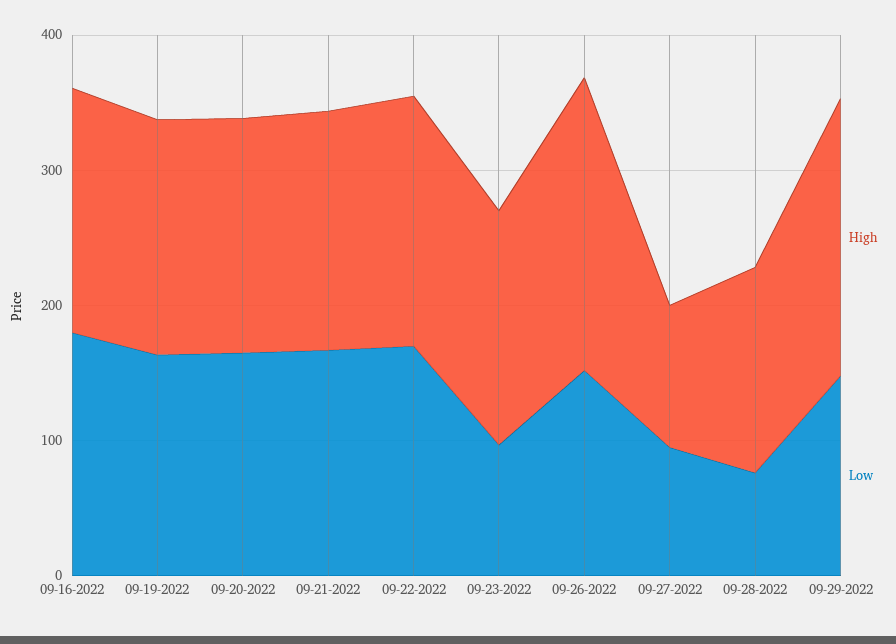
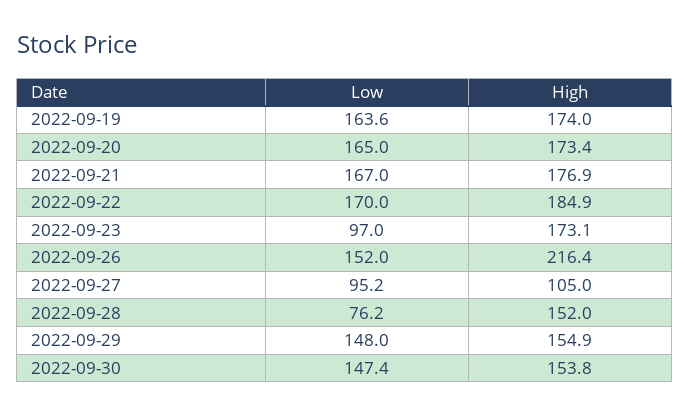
High, 09-16-2022: 180 -> none
Low, 09-16-2022: 180 -> none
High, 09-29-2022: 200 -> 154.9
Low, 2022-09-30: none -> 147.4
High, 2022-09-30: none -> 153.8

